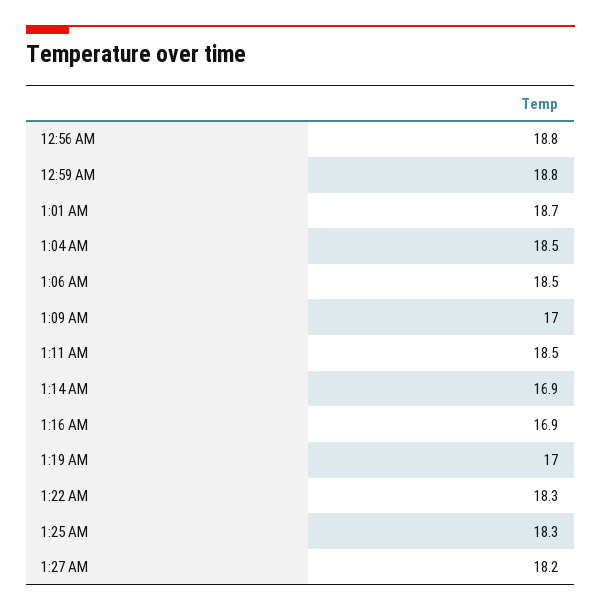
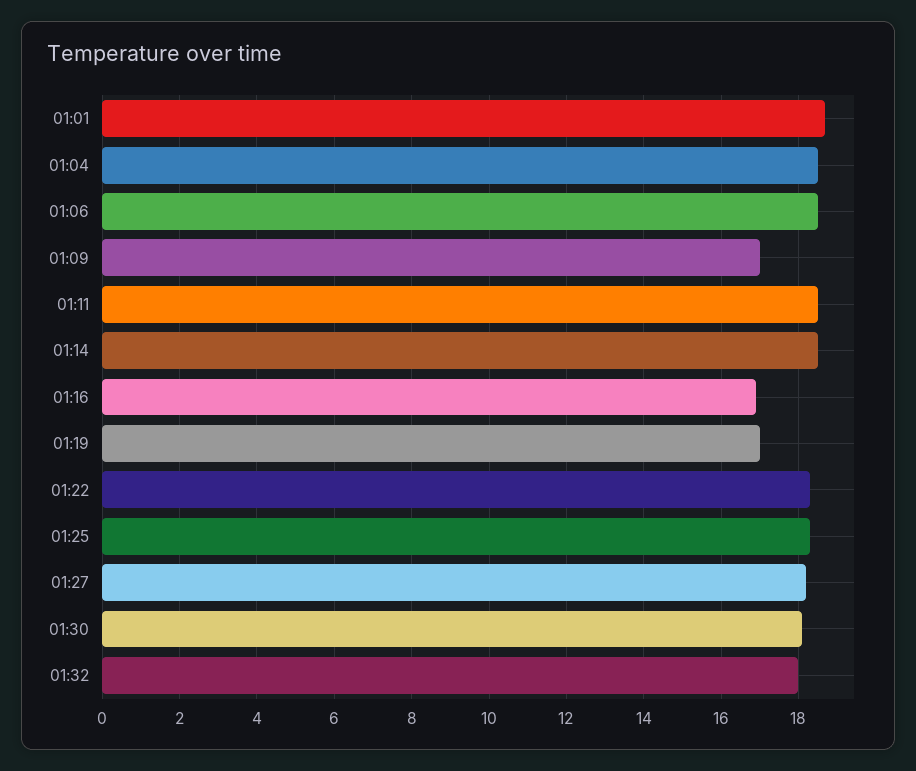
12:56 AM: 18.8 -> none
12:59 AM: 18.8 -> none
1:14 AM: 16.9 -> 18.5
01:30: none -> 18
01:32: none -> 18

